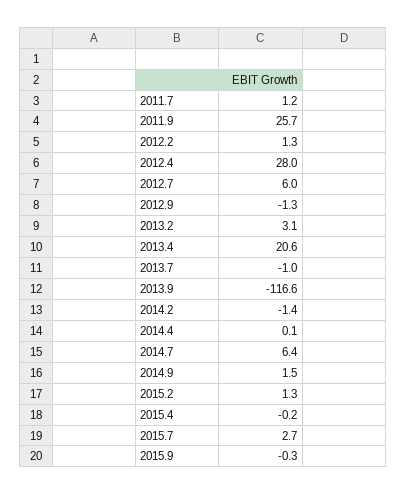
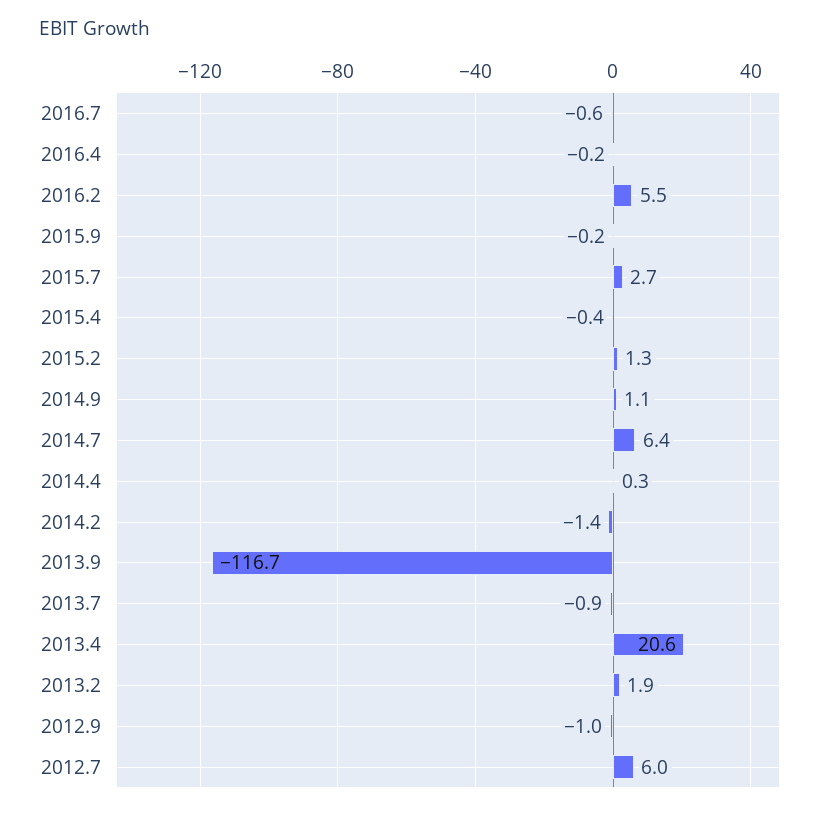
2011.7: 1.2 -> none
2011.9: 25.7 -> none
2012.2: 1.3 -> none
2012.4: 28 -> none
2012.9: -1.3 -> -1
2013.2: 3.1 -> 1.9
2013.7: -1 -> -0.9
2013.9: -116.6 -> -116.7
2014.4: 0.1 -> 0.3
2014.9: 1.5 -> 1.1
2015.4: -0.2 -> -0.4
2015.9: -0.3 -> -0.2
2016.7: none -> -0.6
2016.4: none -> -0.2
2016.2: none -> 5.5

